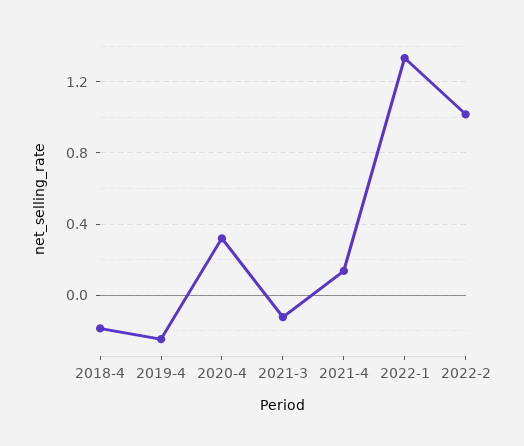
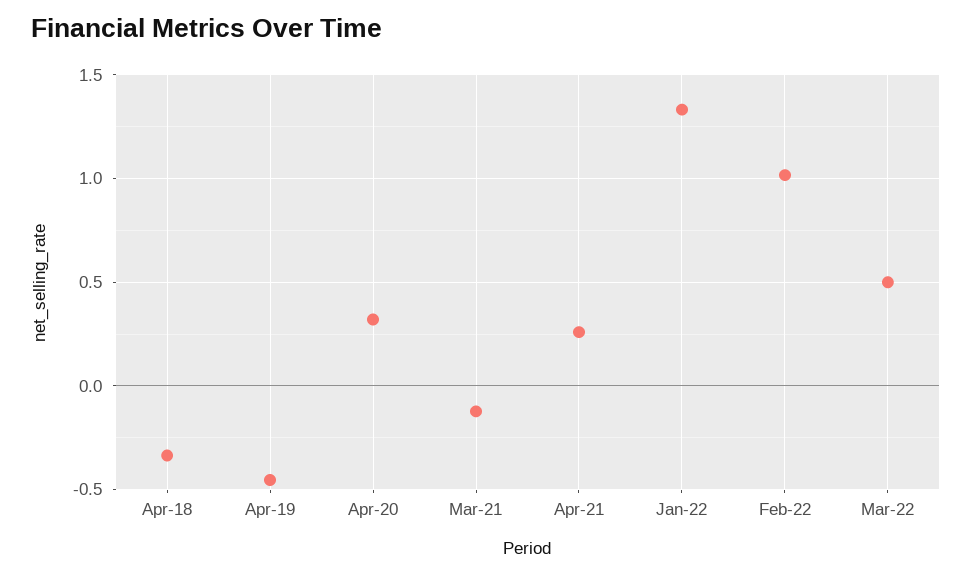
2018-4: -0.2 -> -0.35
2019-4: -0.25 -> -0.45
2021-4: 0.15 -> 0.25
Mar-22: none -> 0.5

